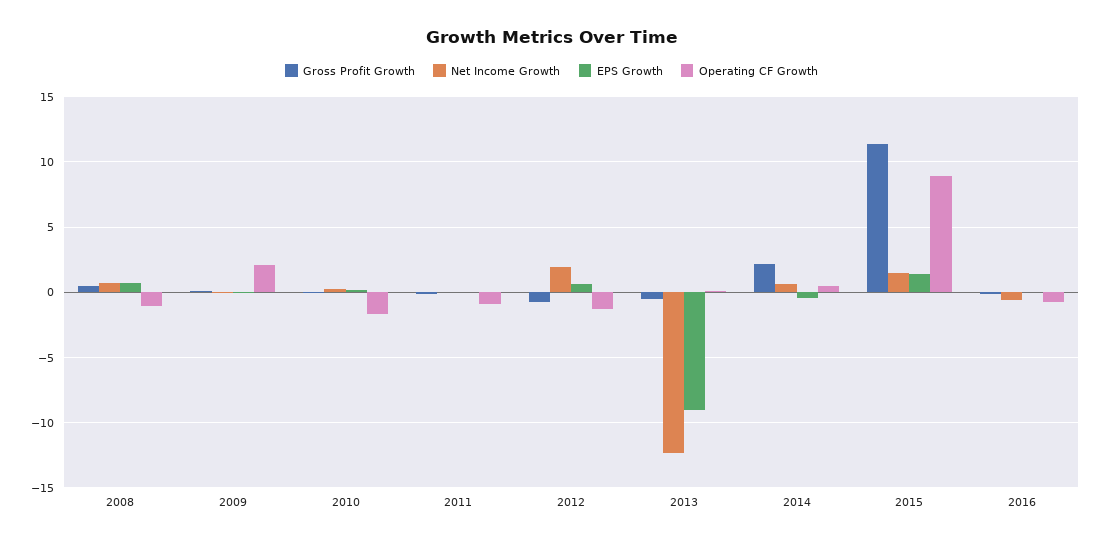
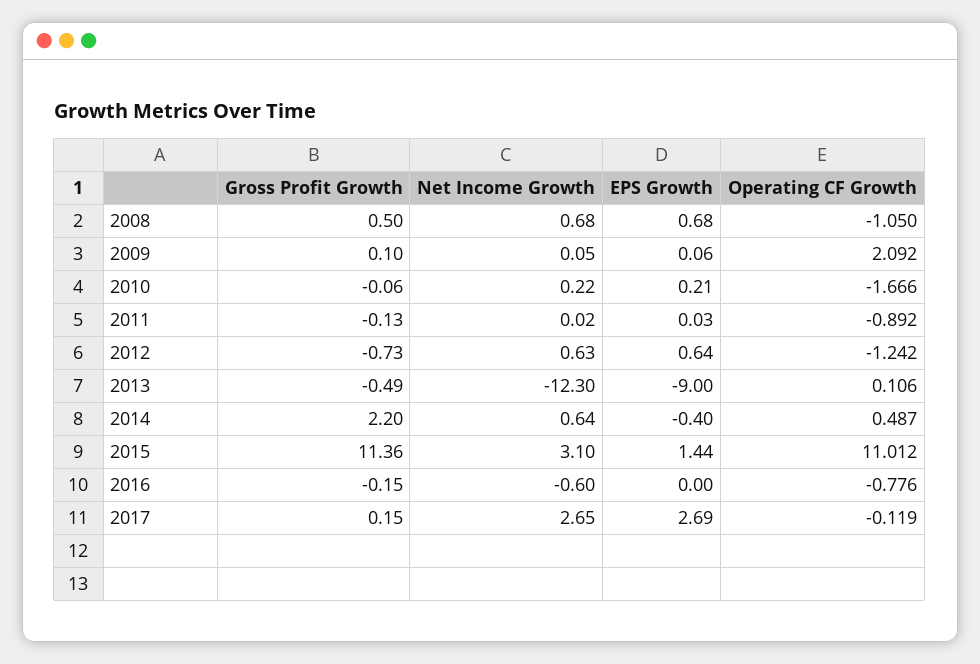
Net Income Growth, 2012: 2 -> 0.63
Net Income Growth, 2015: 1.5 -> 3.1
Operating CF Growth, 2015: 9 -> 11.012
Gross Profit Growth, 2017: none -> 0.15
Net Income Growth, 2017: none -> 2.65
EPS Growth, 2017: none -> 2.69
Operating CF Growth, 2017: none -> -0.119

